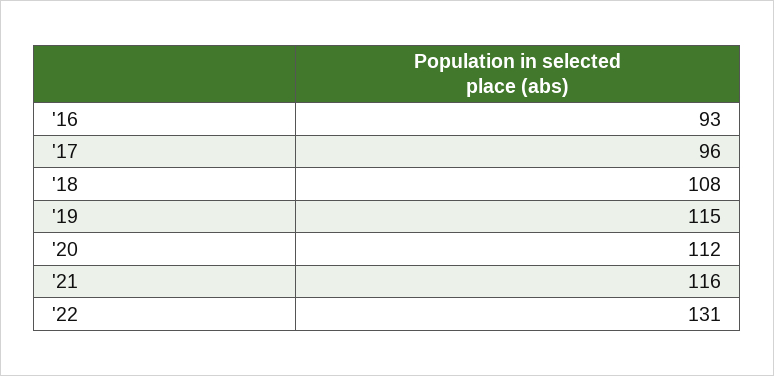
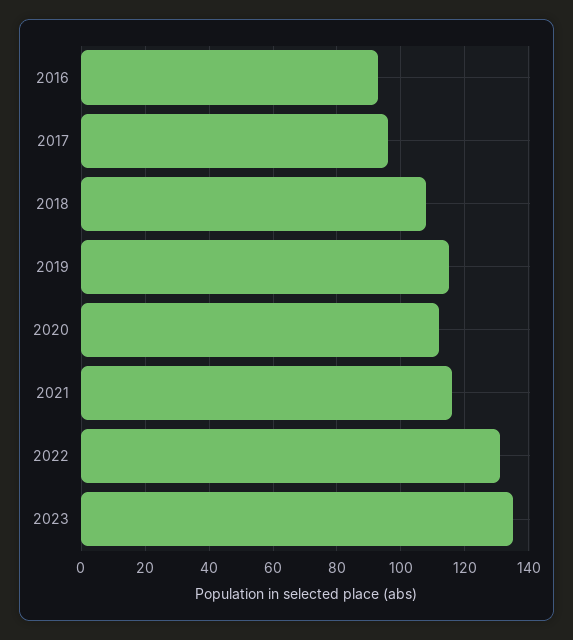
2023: none -> 135

